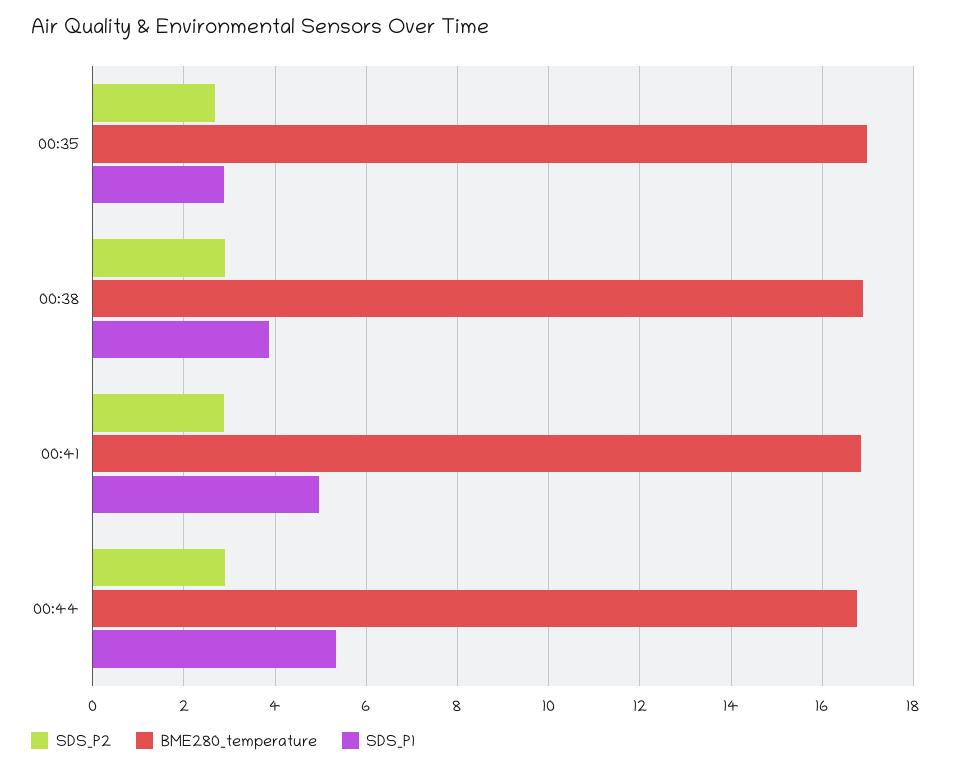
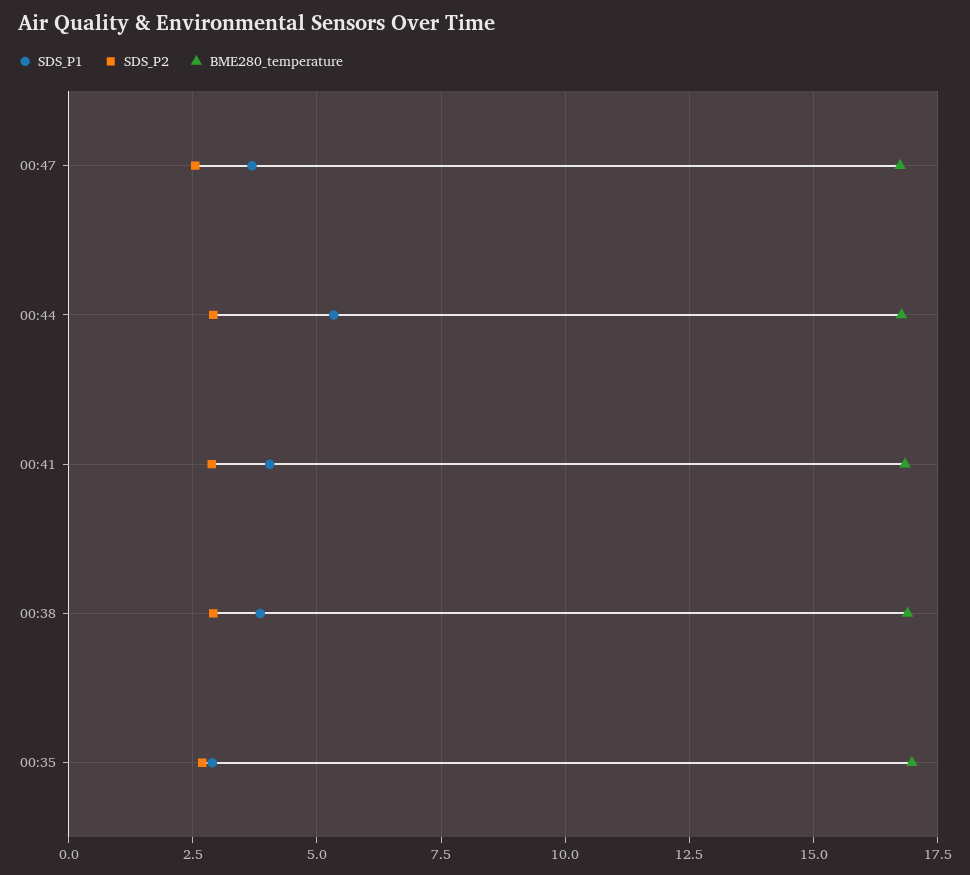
SDS_P1, 00:41: 5 -> 4
SDS_P1, 00:47: none -> 3.75
SDS_P2, 00:47: none -> 2.5
BME280_temperature, 00:47: none -> 16.75

